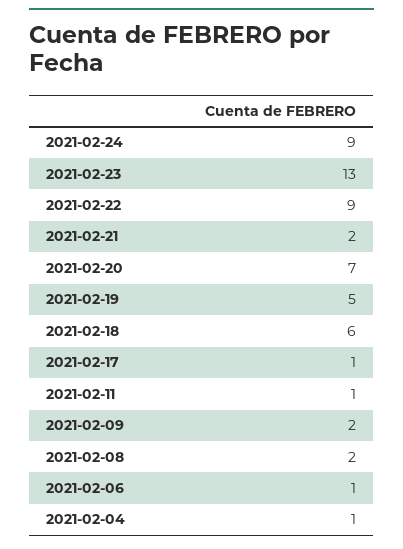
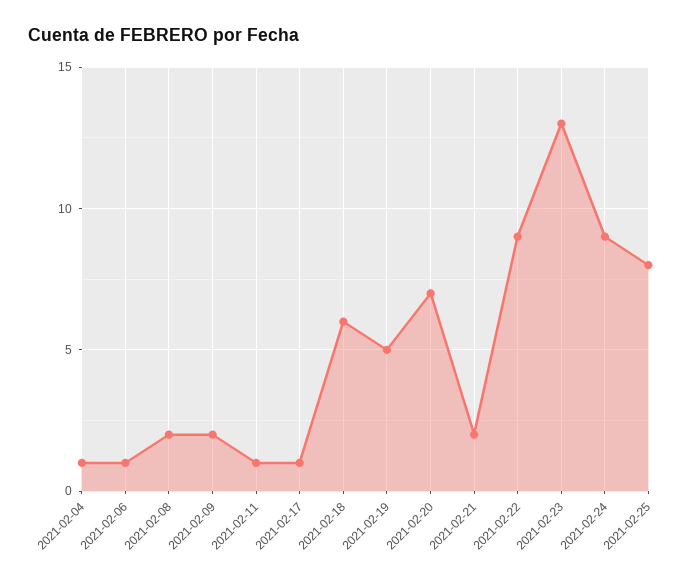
2021-02-25: none -> 8

